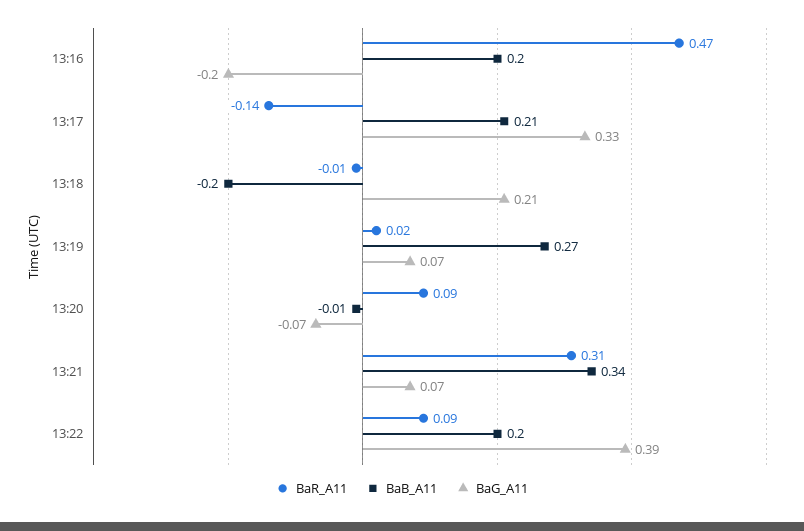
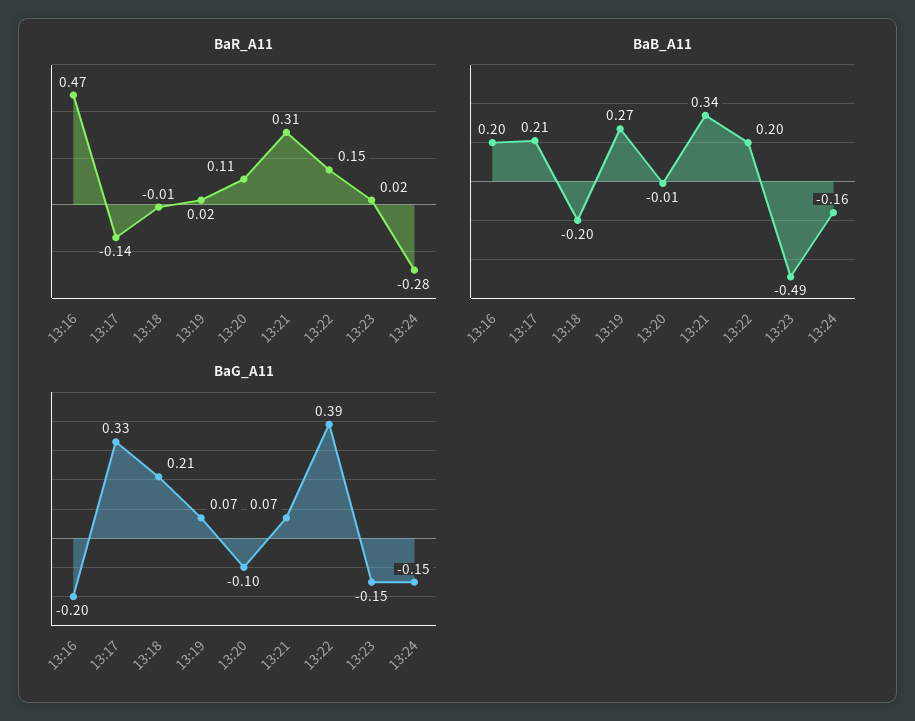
BaR_A11, 13:20: 0.09 -> 0.11
BaG_A11, 13:20: -0.07 -> -0.1
BaR_A11, 13:22: 0.09 -> 0.15
BaR_A11, 13:23: none -> 0.02
BaR_A11, 13:24: none -> -0.28
BaB_A11, 13:23: none -> -0.49
BaB_A11, 13:24: none -> -0.16
BaG_A11, 13:23: none -> -0.15
BaG_A11, 13:24: none -> -0.15

